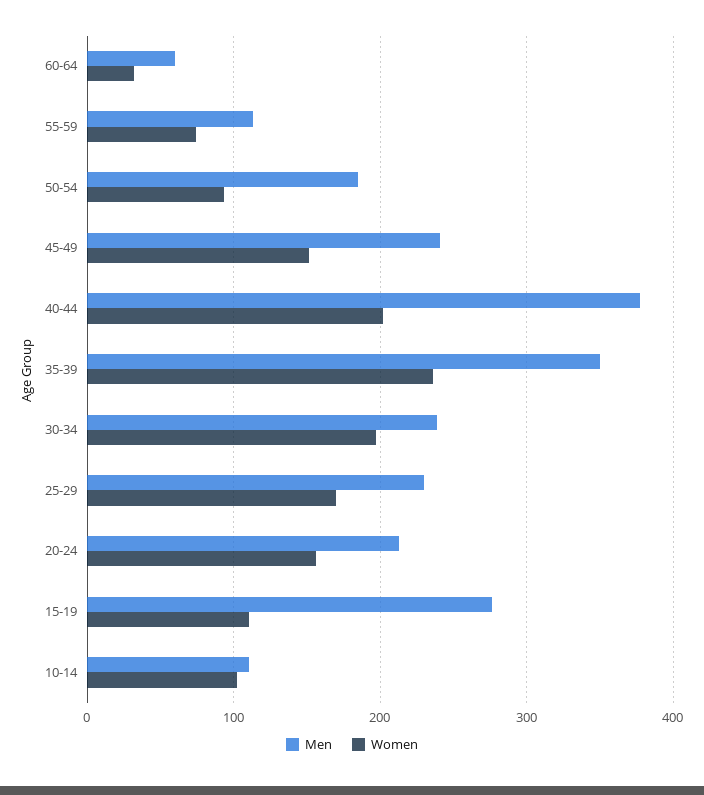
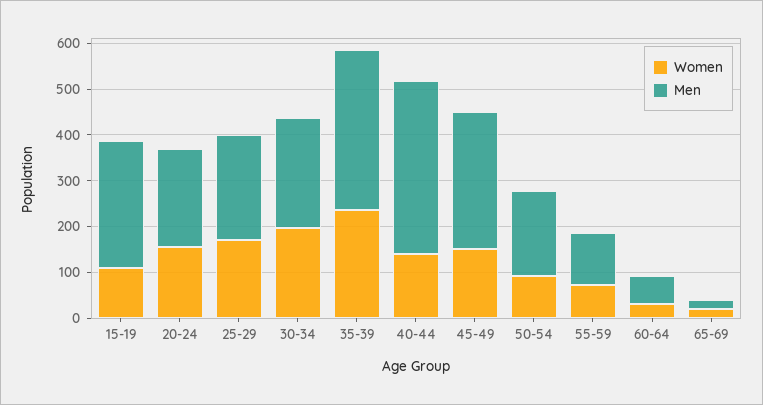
Men, 45-49: 240 -> 300
Women, 40-44: 200 -> 140
Men, 10-14: 110 -> none
Women, 10-14: 100 -> none
Women, 65-69: none -> 20
Men, 65-69: none -> 20

